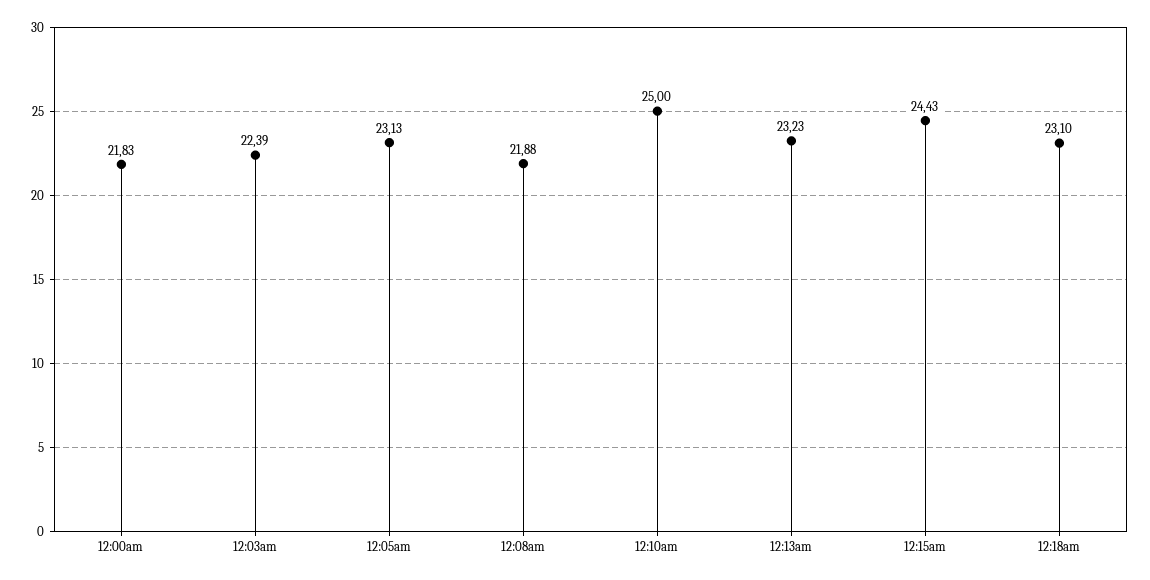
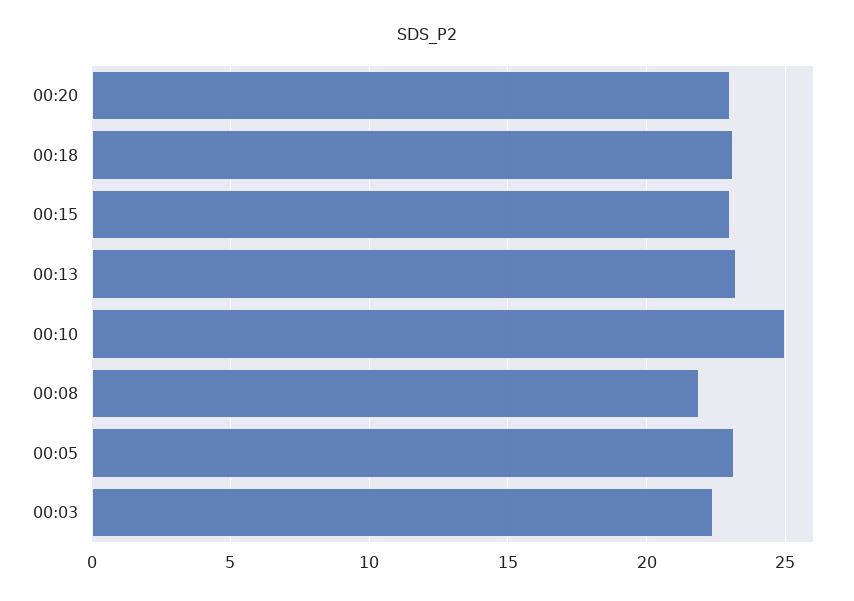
12:00am: 21.83 -> none
12:15am: 24.43 -> 23
00:20: none -> 23

